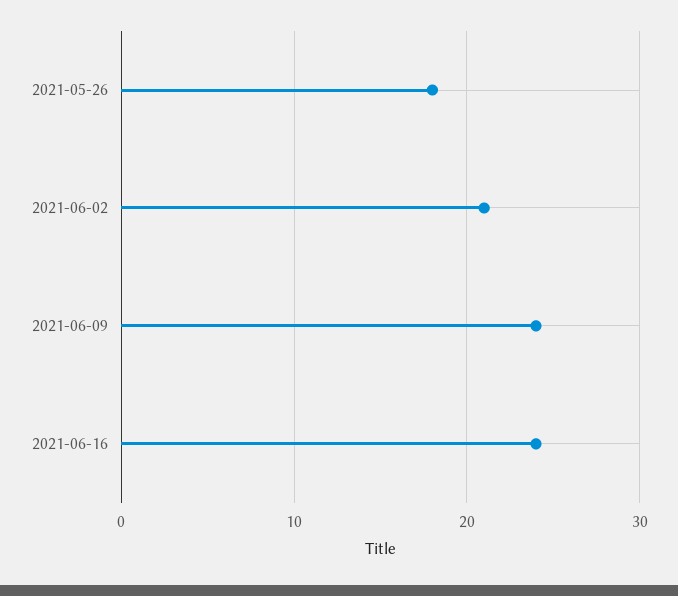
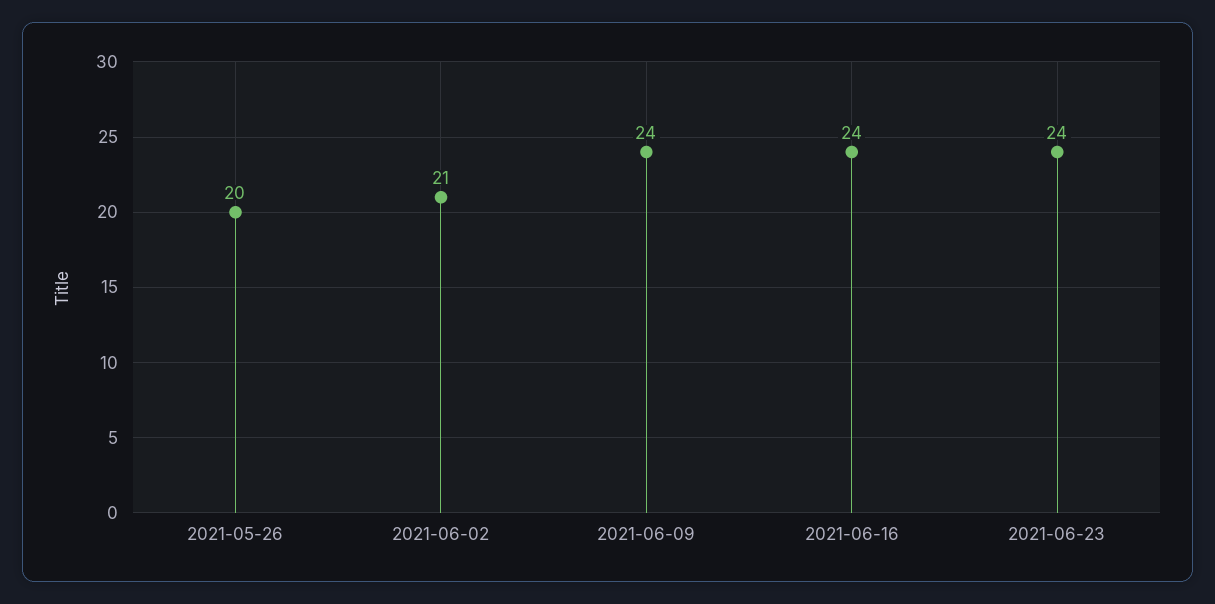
2021-05-26: 18 -> 20
2021-06-23: none -> 24

